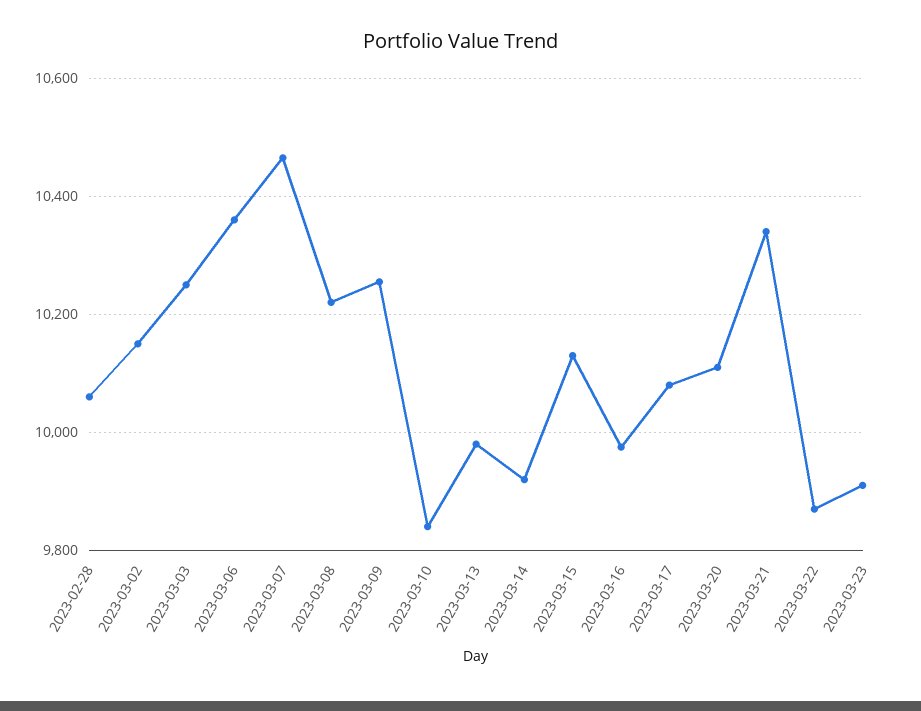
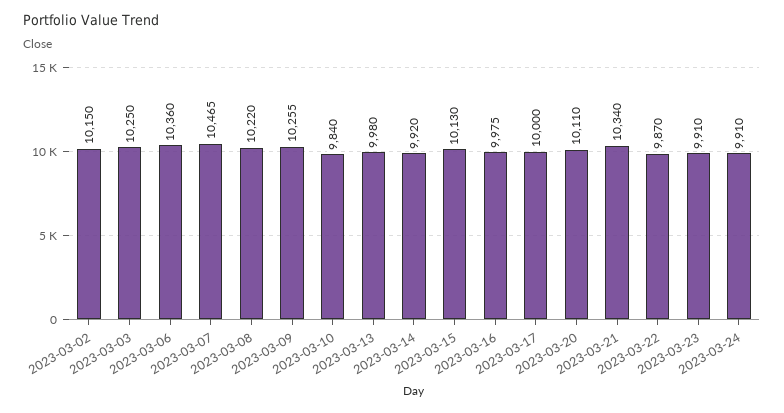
2023-02-28: 10060 -> none
2023-03-17: 10080 -> 10000
2023-03-24: none -> 9910

